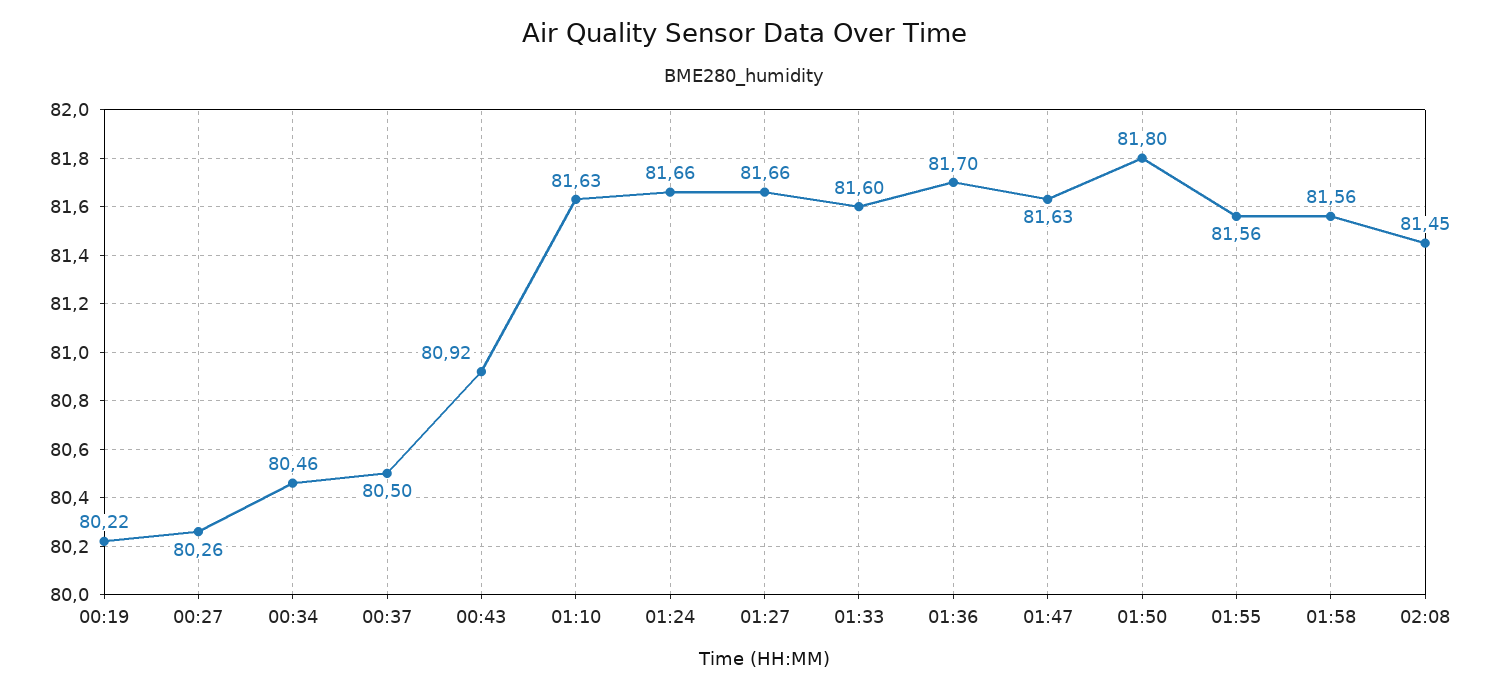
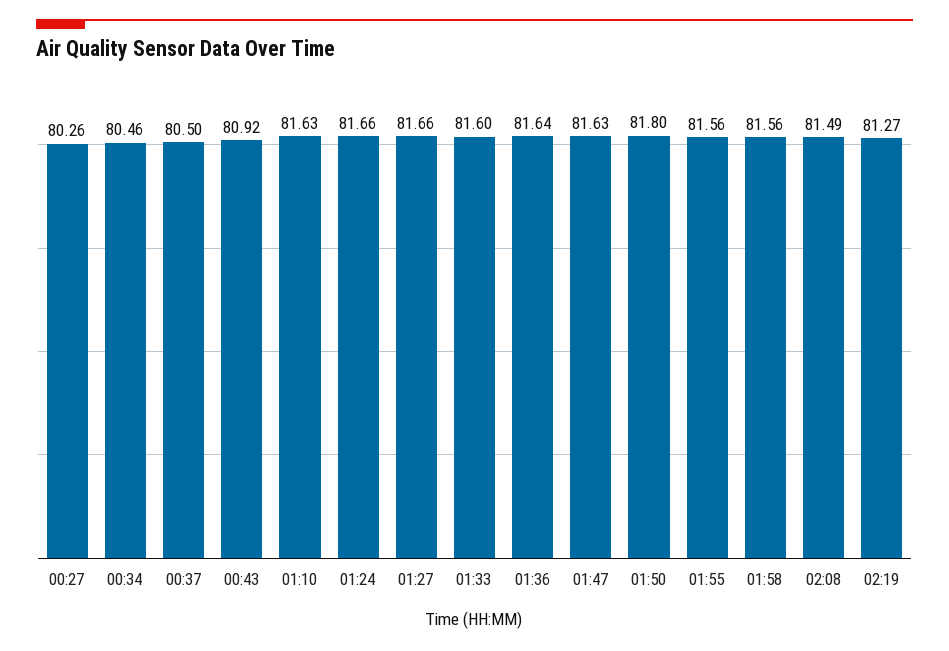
00:19: 80.22 -> none
01:36: 81.7 -> 81.64
02:08: 81.45 -> 81.49
02:19: none -> 81.27

